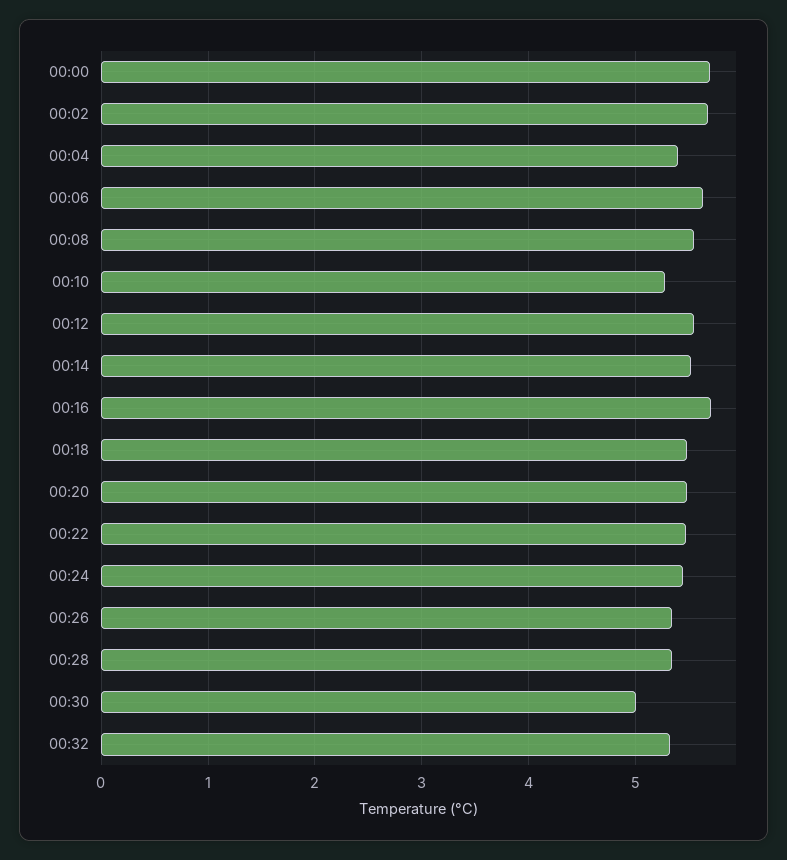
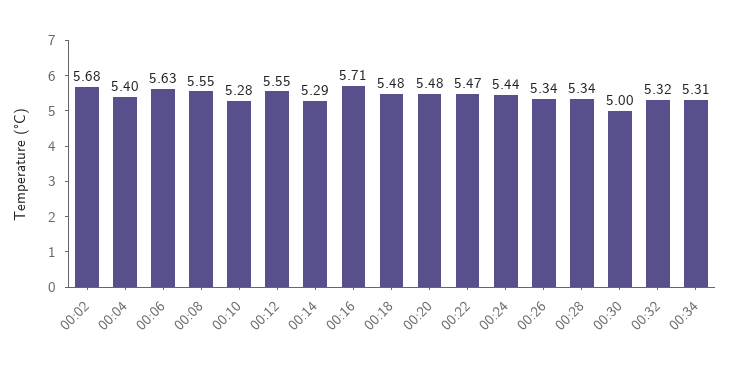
00:00: 5.7 -> none
00:14: 5.5 -> 5.29
00:34: none -> 5.31

